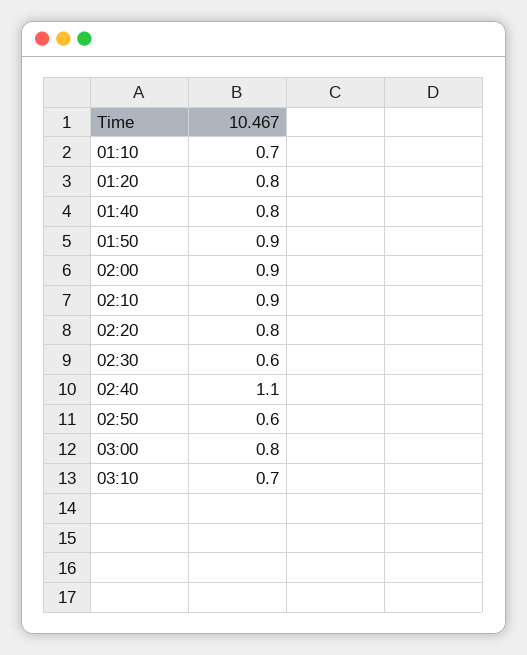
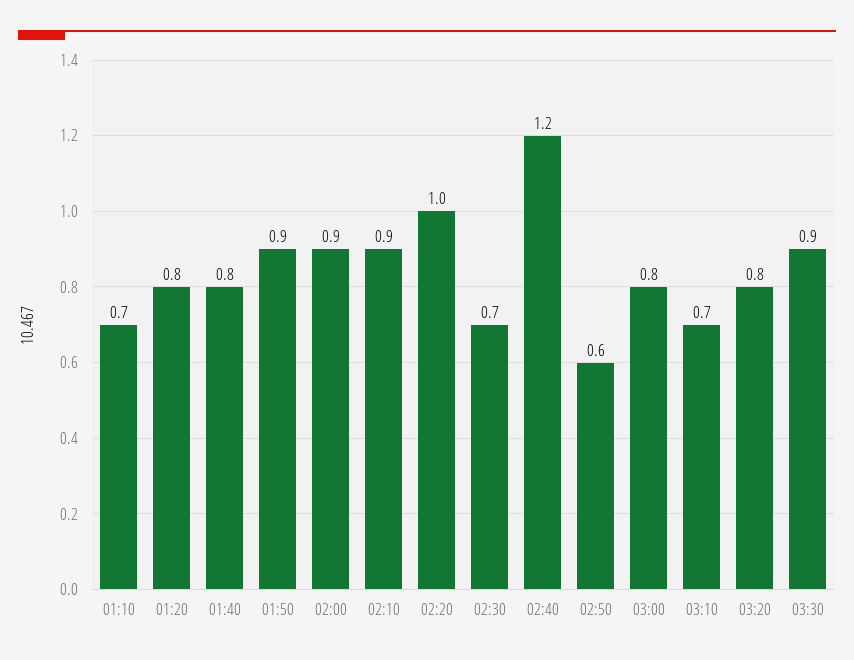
02:20: 0.8 -> 1
02:30: 0.6 -> 0.7
02:40: 1.1 -> 1.2
03:20: none -> 0.8
03:30: none -> 0.9

